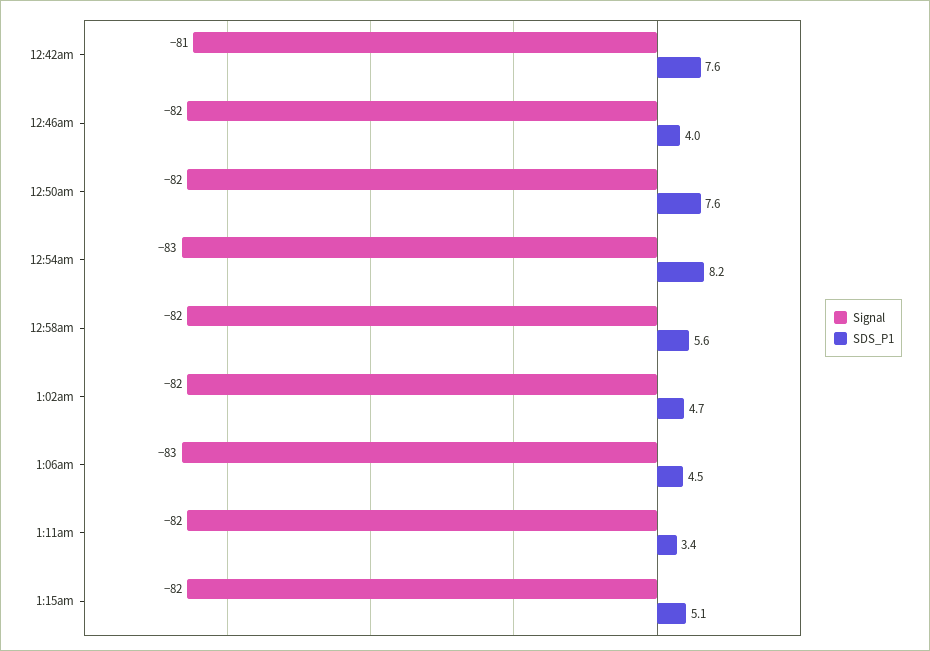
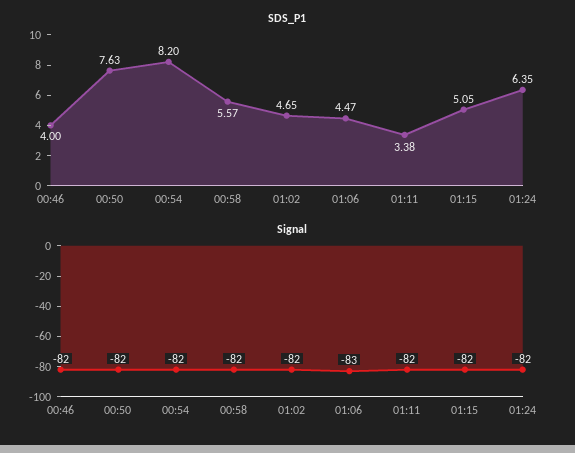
Signal, 12:42am: -81 -> none
SDS_P1, 12:42am: 7.6 -> none
Signal, 12:54am: -83 -> -82
SDS_P1, 01:24: none -> 6.35
Signal, 01:24: none -> -82

